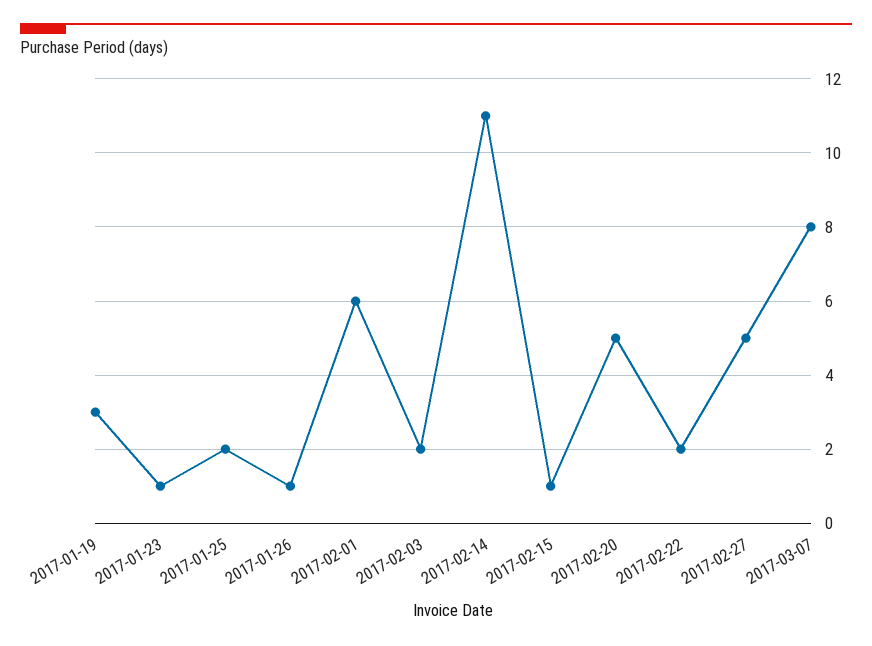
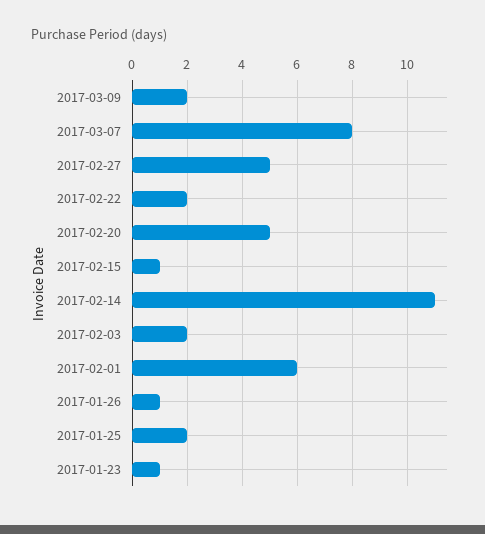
2017-01-19: 3 -> none
2017-03-09: none -> 2

